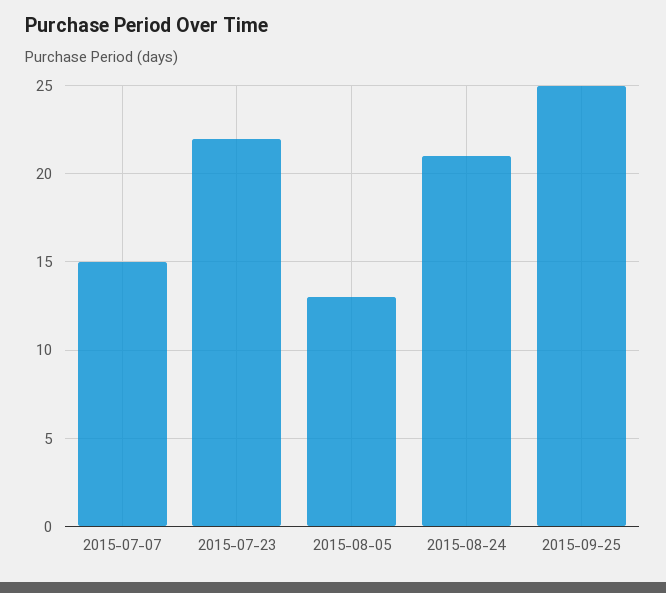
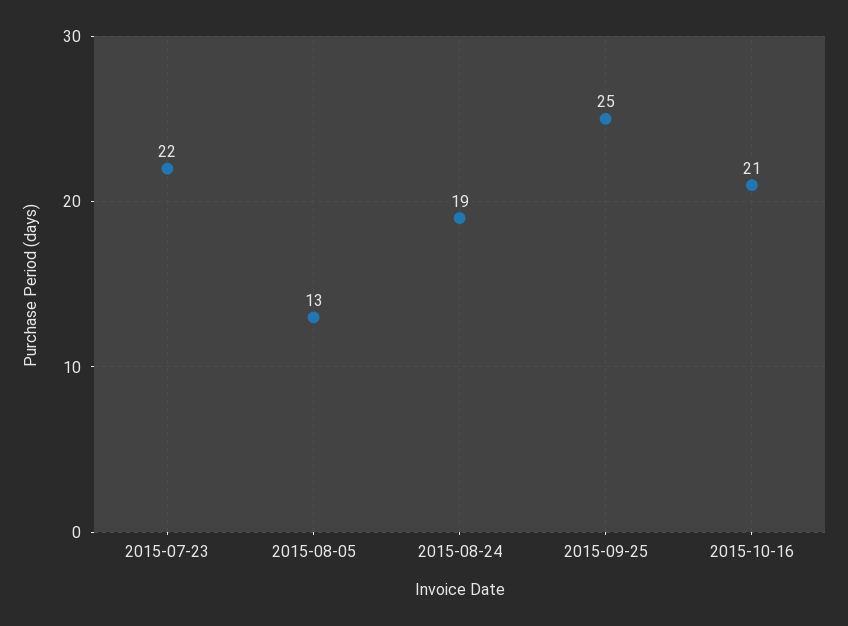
2015-07-07: 15 -> none
2015-08-24: 21 -> 19
2015-10-16: none -> 21

